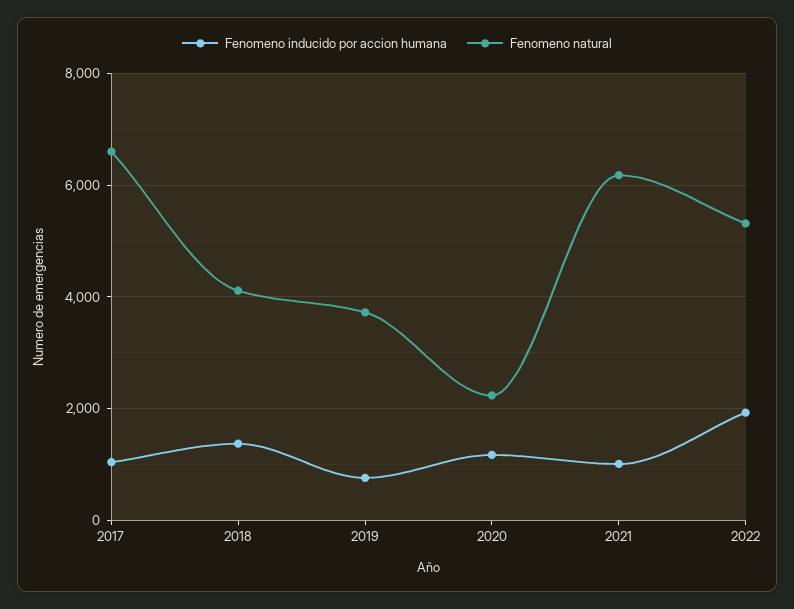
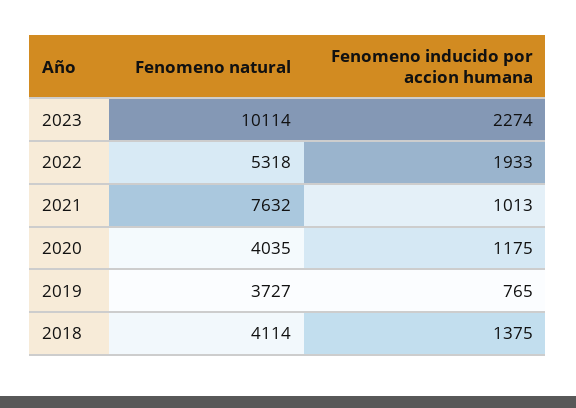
Fenomeno inducido por accion humana, 2017: 1000 -> none
Fenomeno natural, 2017: 6600 -> none
Fenomeno natural, 2020: 2200 -> 4035
Fenomeno natural, 2021: 6200 -> 7632
Fenomeno natural, 2023: none -> 10114
Fenomeno inducido por accion humana, 2023: none -> 2274

